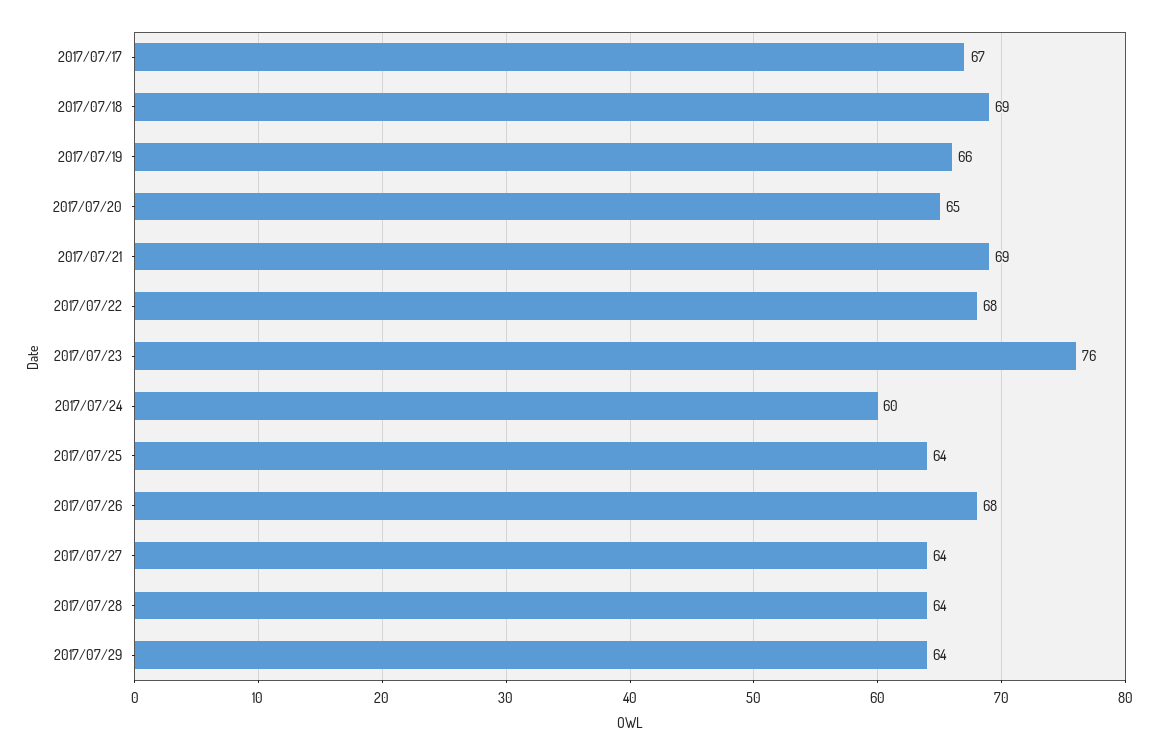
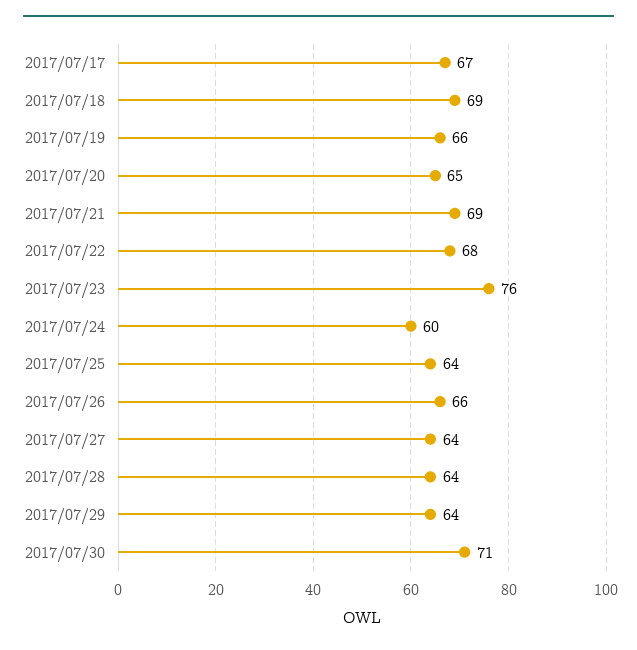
2017/07/26: 68 -> 66
2017/07/30: none -> 71

